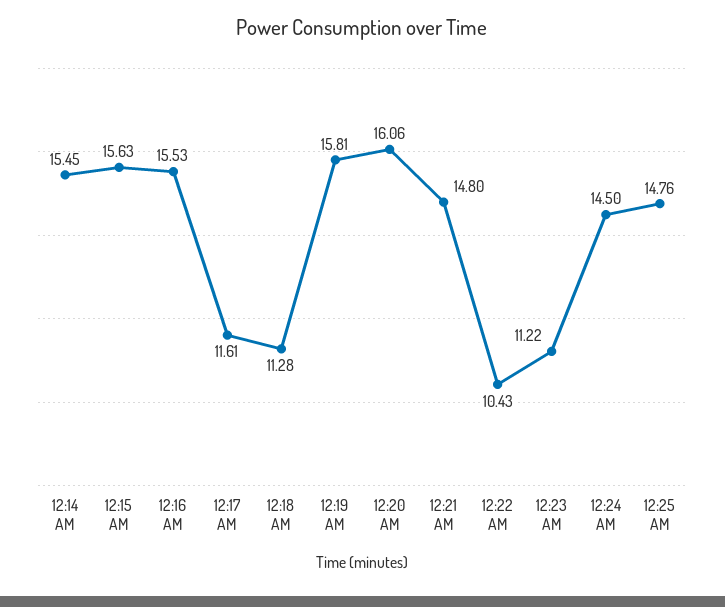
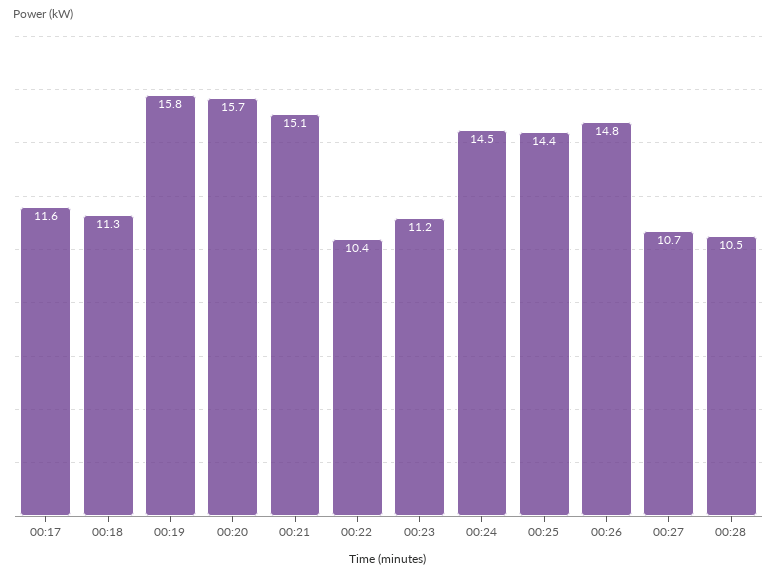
12:14 AM: 15.45 -> none
12:15 AM: 15.63 -> none
12:16 AM: 15.53 -> none
12:20 AM: 16.06 -> 15.7
12:21 AM: 14.8 -> 15.1
12:25 AM: 14.76 -> 14.4
00:26: none -> 14.8
00:27: none -> 10.7
00:28: none -> 10.5

